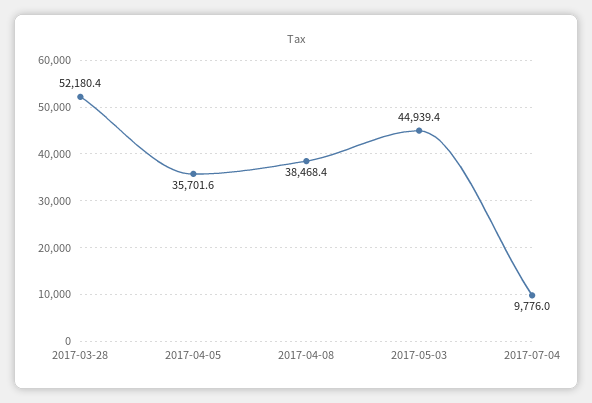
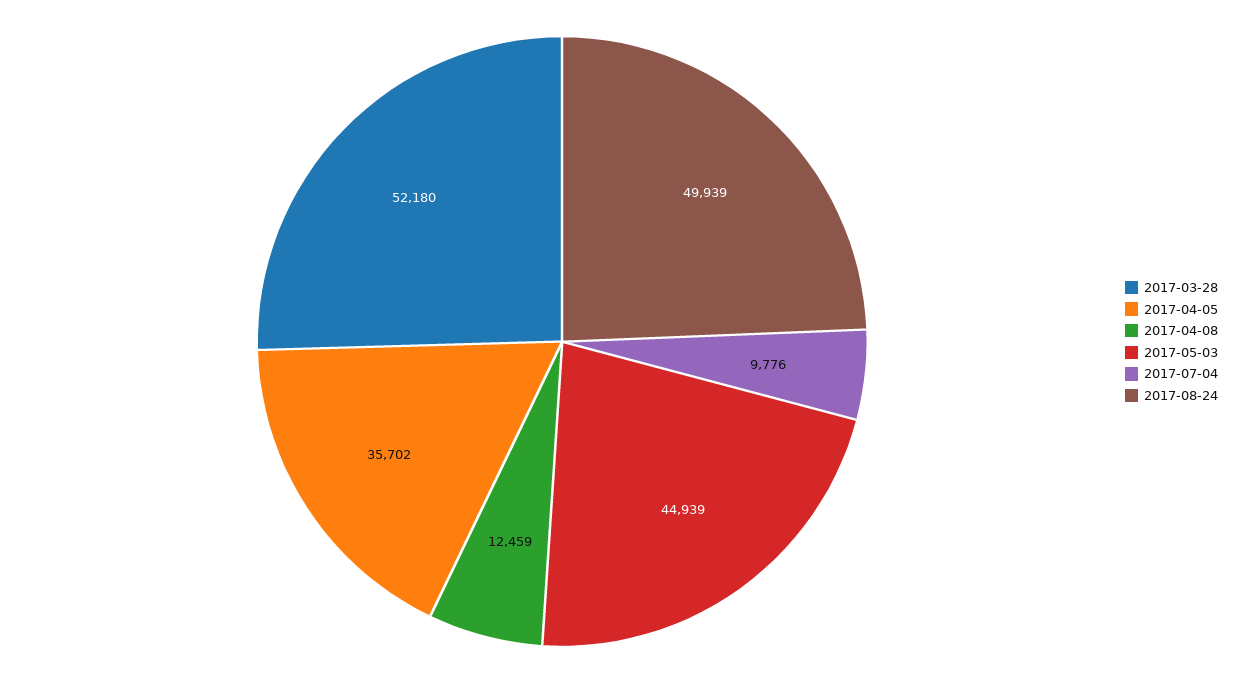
2017-04-08: 38468.4 -> 12459
2017-08-24: none -> 49939

